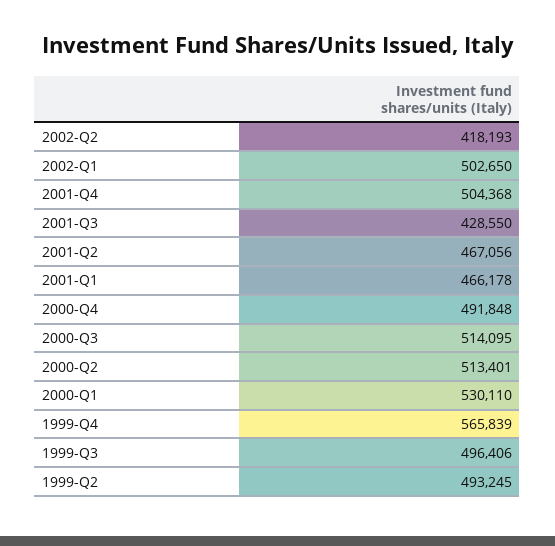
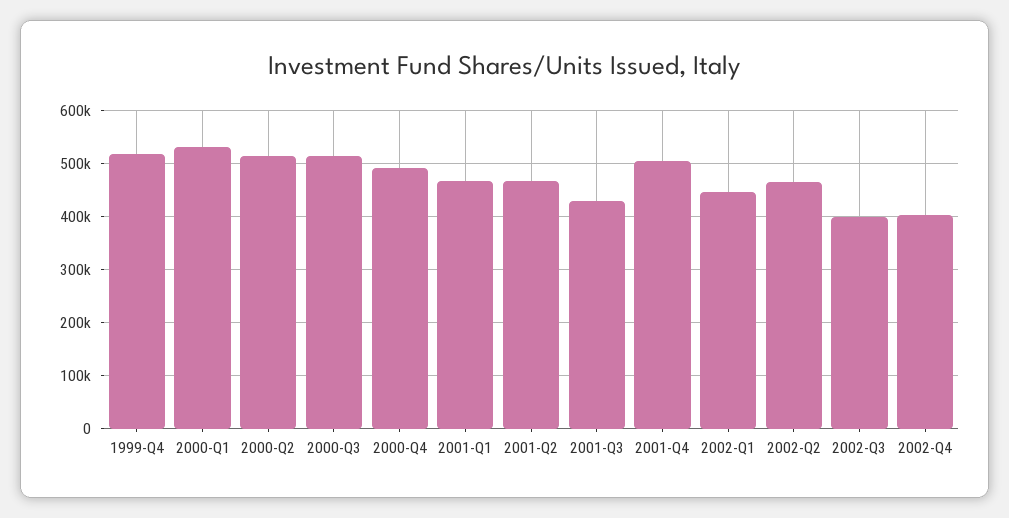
2002-Q2: 418193 -> 460000
2002-Q1: 502650 -> 440000
1999-Q4: 565839 -> 520000
1999-Q3: 496406 -> none
1999-Q2: 493245 -> none
2002-Q3: none -> 400000
2002-Q4: none -> 400000

